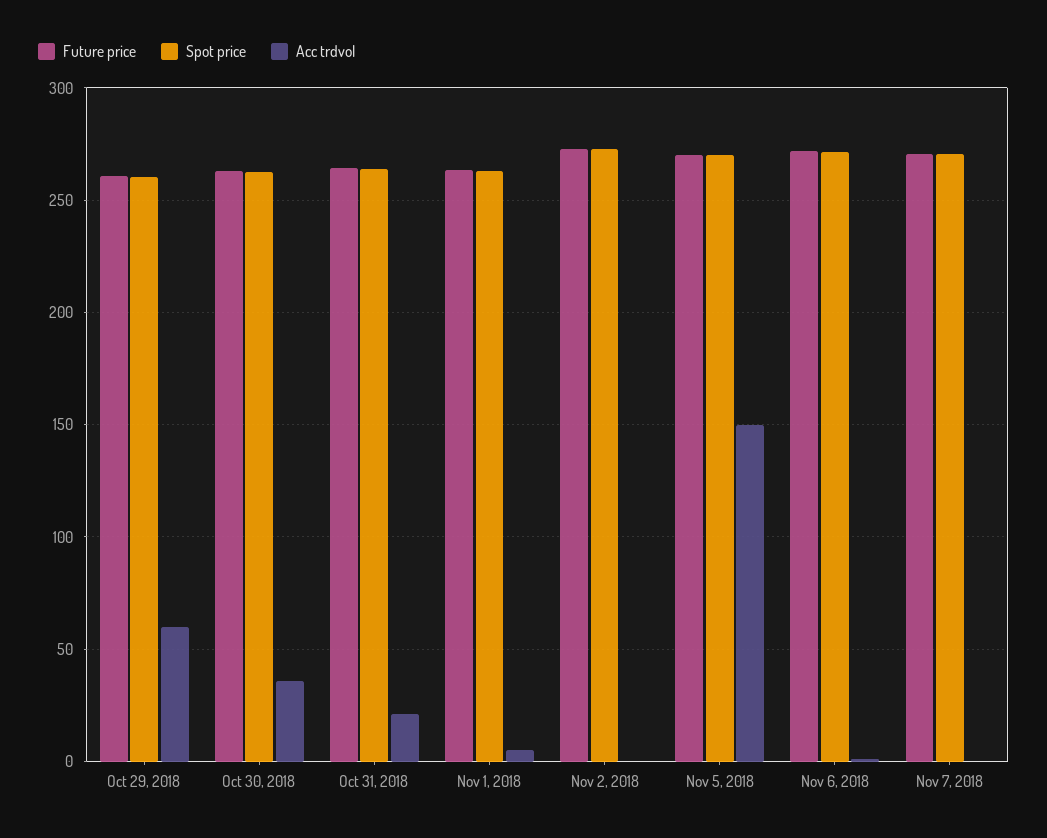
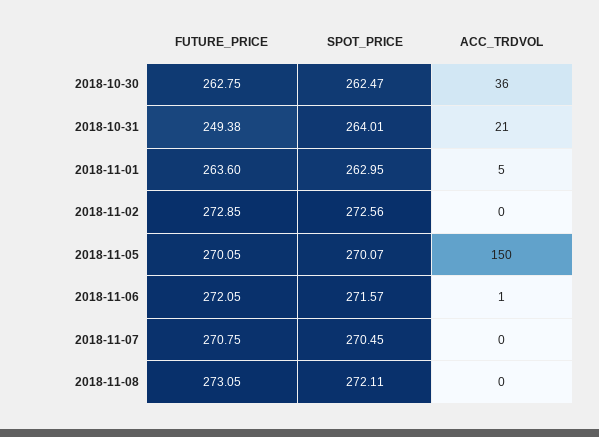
Future price, Oct 29, 2018: 260 -> none
Spot price, Oct 29, 2018: 260 -> none
Acc trdvol, Oct 29, 2018: 60 -> none
Future price, Oct 31, 2018: 265 -> 249.38
Future price, 2018-11-08: none -> 273.05
Spot price, 2018-11-08: none -> 272.11
Acc trdvol, 2018-11-08: none -> 0

